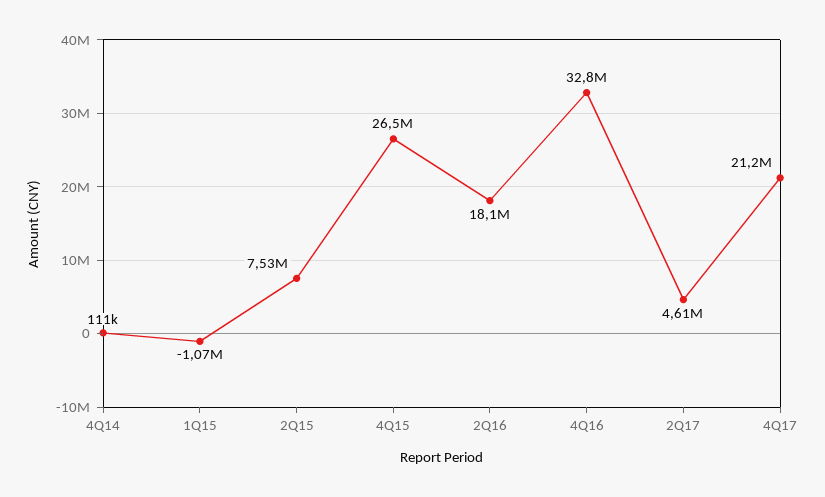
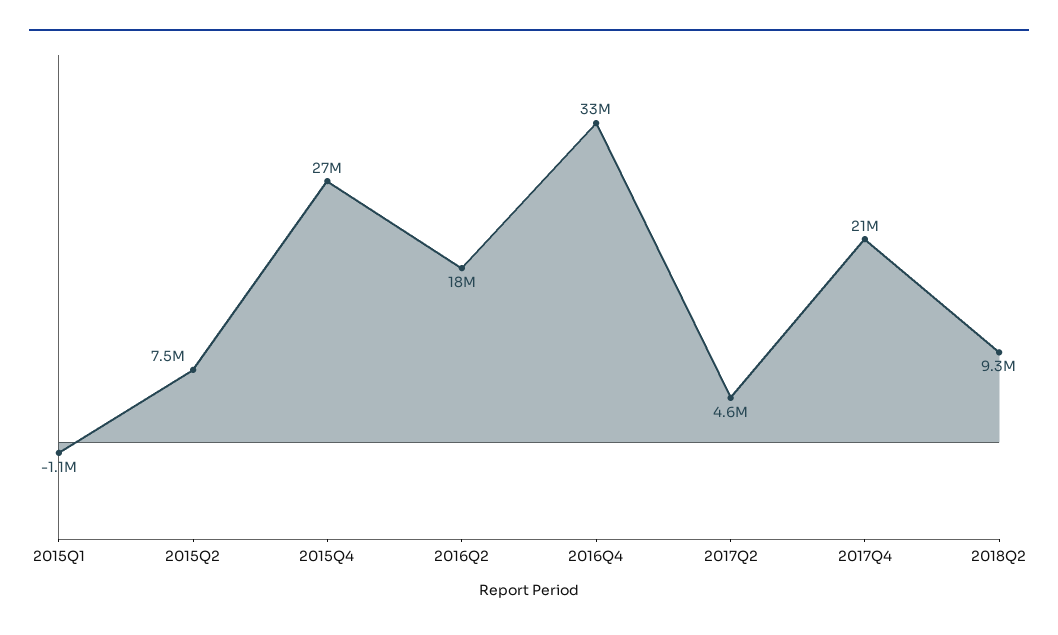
4Q14: 111000 -> none
2018Q2: none -> 9300000

